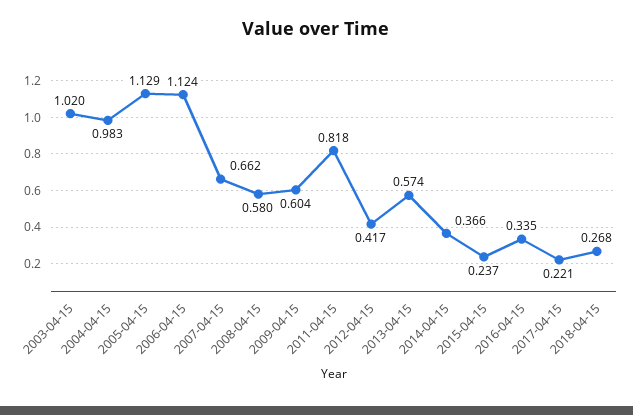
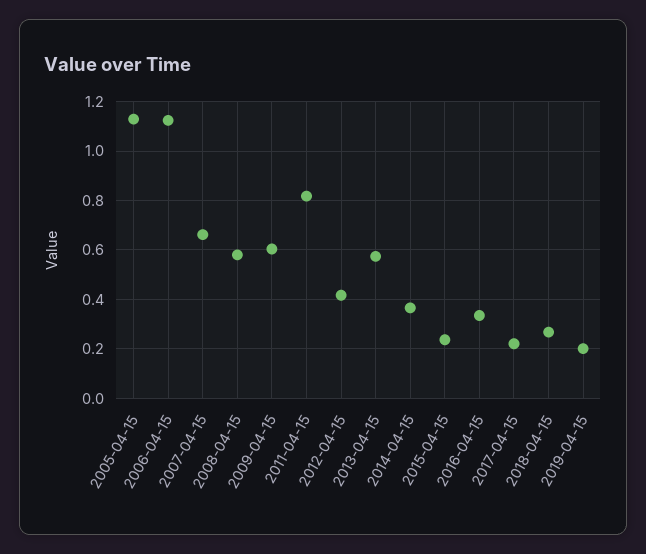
2003-04-15: 1.02 -> none
2004-04-15: 0.983 -> none
2019-04-15: none -> 0.2

